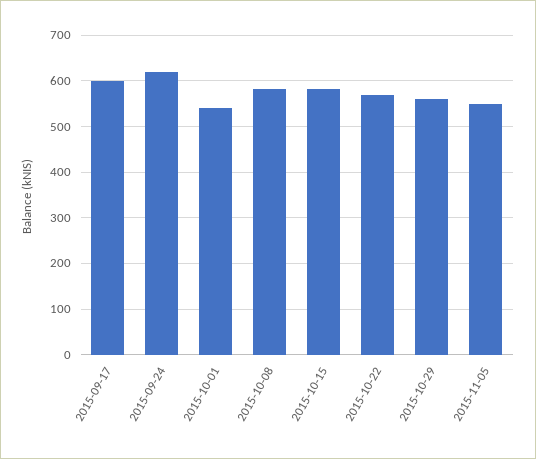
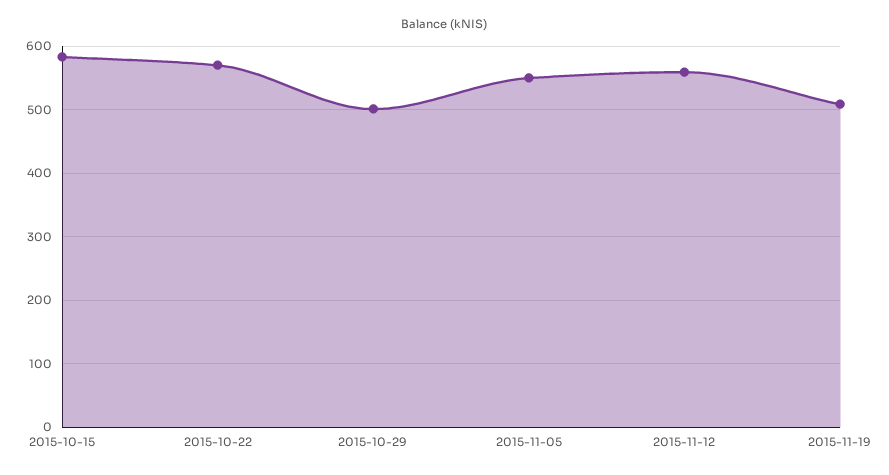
2015-09-17: 600 -> none
2015-09-24: 620 -> none
2015-10-01: 540 -> none
2015-10-08: 580 -> none
2015-10-29: 560 -> 500
2015-11-12: none -> 560
2015-11-19: none -> 510

